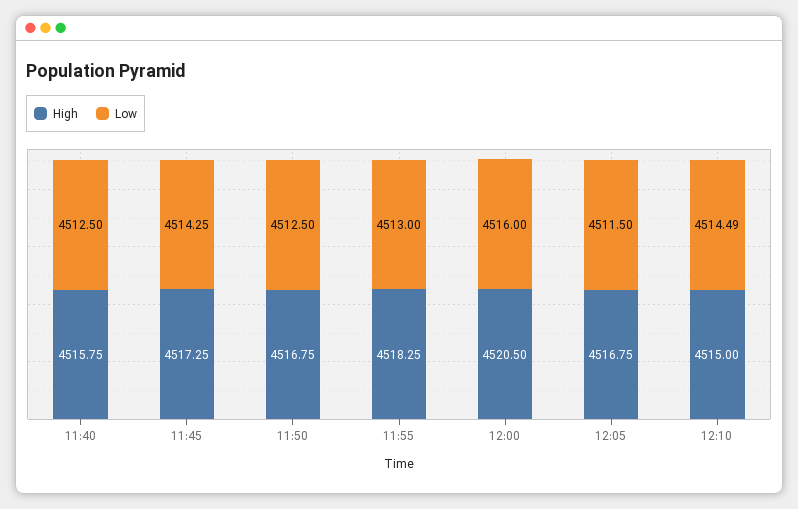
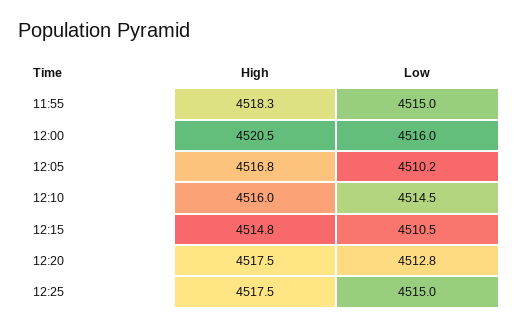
High, 11:40: 4515.75 -> none
Low, 11:40: 4512.5 -> none
High, 11:45: 4517.25 -> none
Low, 11:45: 4514.25 -> none
High, 11:50: 4516.75 -> none
Low, 11:50: 4512.5 -> none
Low, 11:55: 4513 -> 4515
Low, 12:05: 4511.5 -> 4510.2
High, 12:10: 4515 -> 4516
High, 12:15: none -> 4514.8
Low, 12:15: none -> 4510.5
High, 12:20: none -> 4517.5
Low, 12:20: none -> 4512.8
High, 12:25: none -> 4517.5
Low, 12:25: none -> 4515

